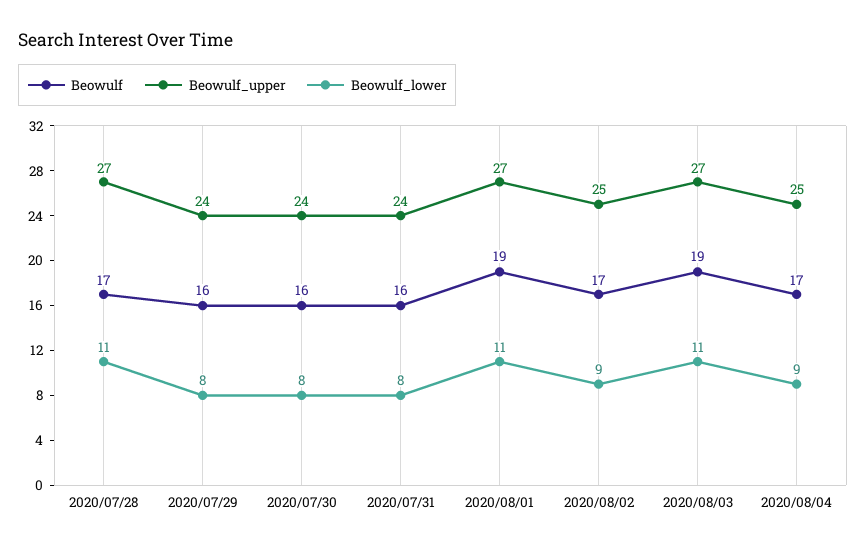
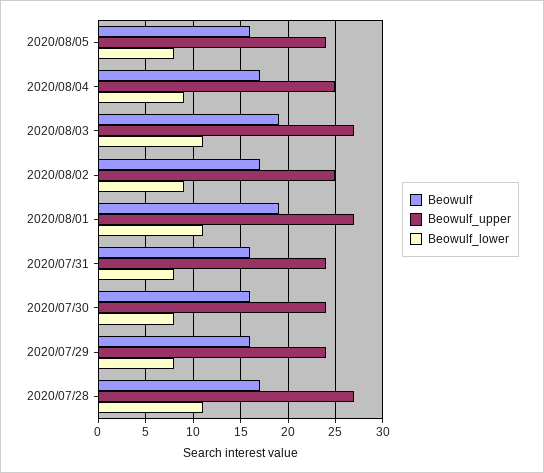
Beowulf, 2020/08/05: none -> 16
Beowulf_upper, 2020/08/05: none -> 24
Beowulf_lower, 2020/08/05: none -> 8

